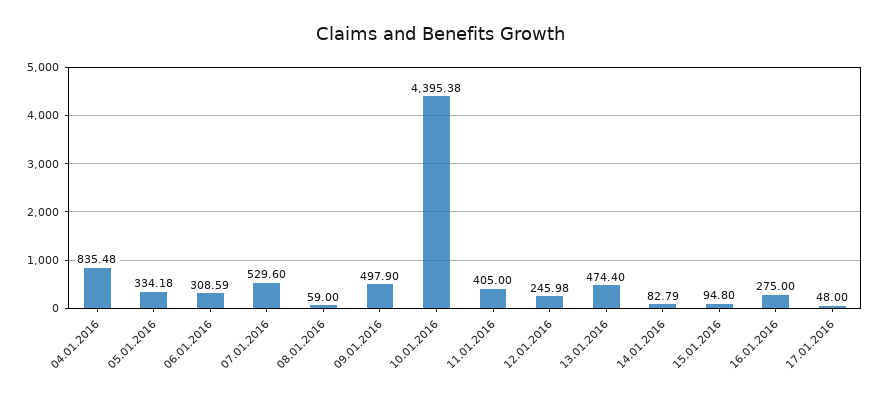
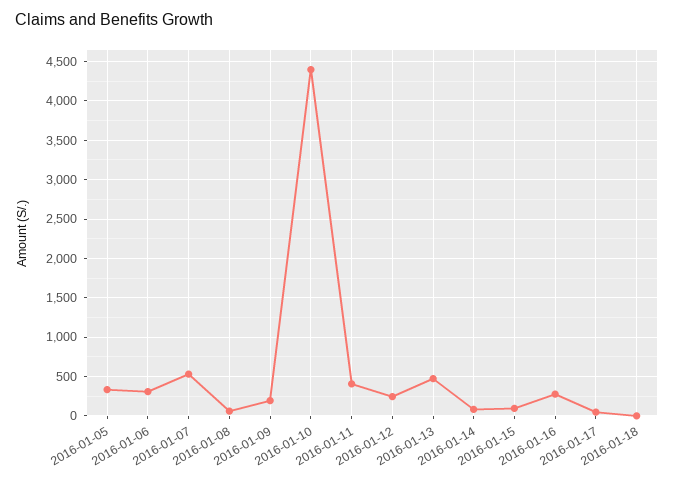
04.01.2016: 835.48 -> none
09.01.2016: 497.9 -> 200
2016-01-18: none -> 0

